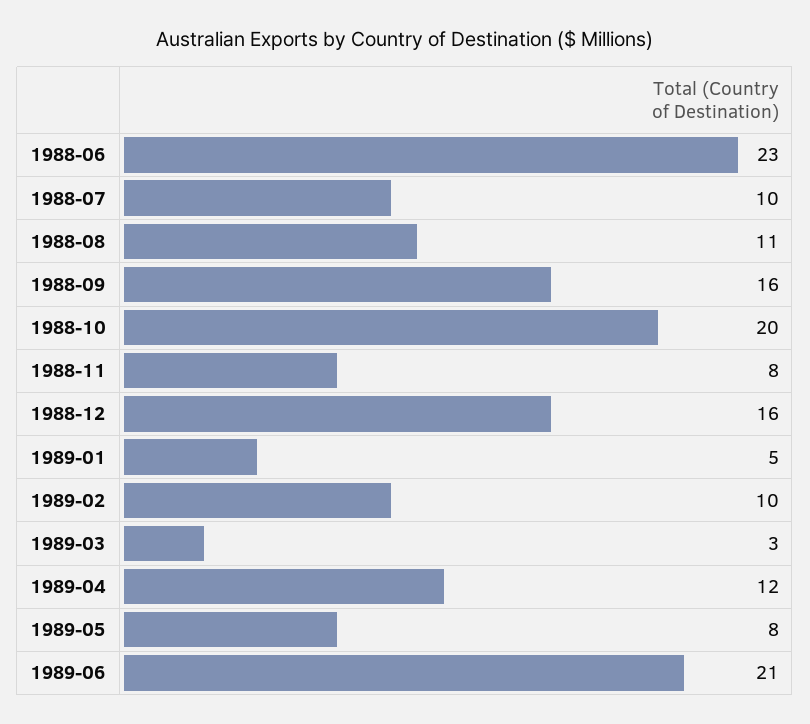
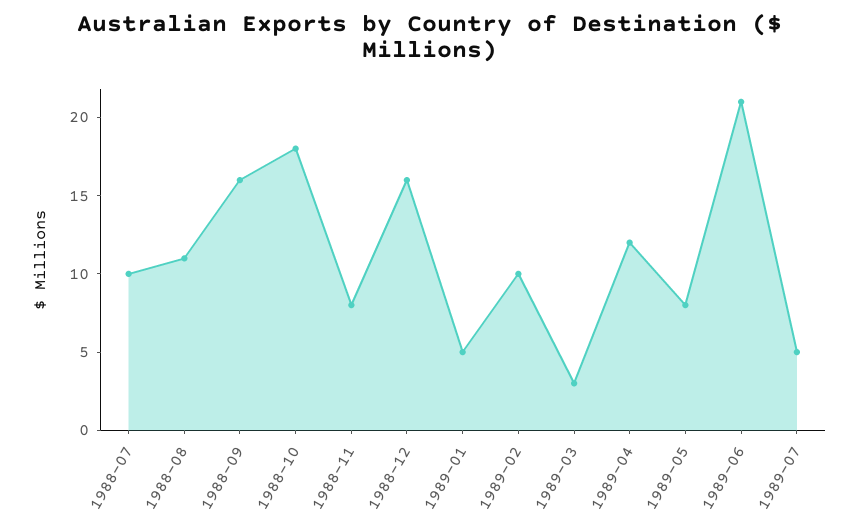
1988-06: 23 -> none
1988-10: 20 -> 18
1989-07: none -> 5

